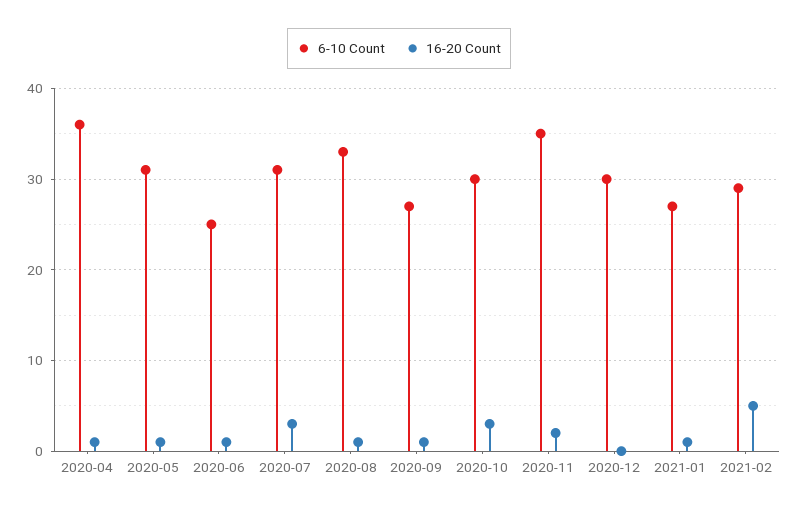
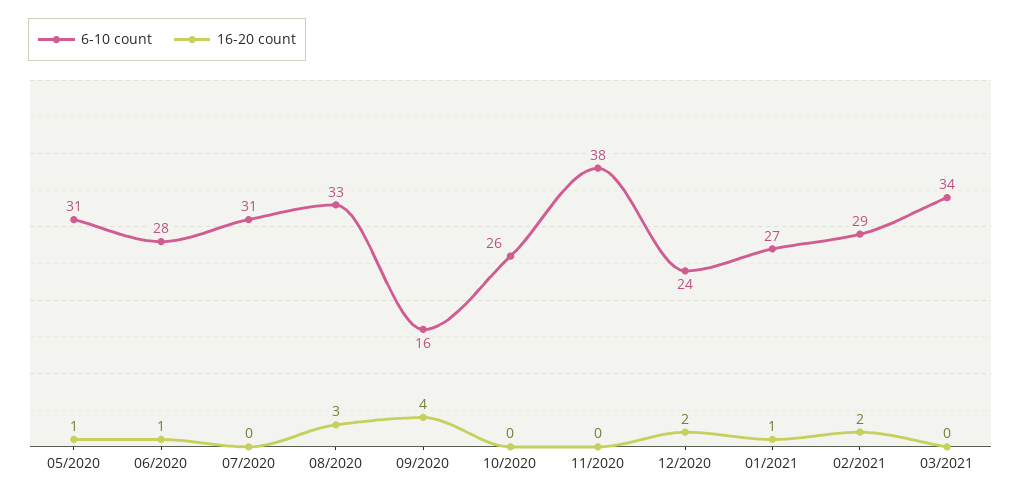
6-10 Count, 2020-04: 36 -> none
16-20 Count, 2020-04: 1 -> none
6-10 Count, 2020-06: 25 -> 28
16-20 Count, 2020-07: 3 -> 0
16-20 Count, 2020-08: 1 -> 3
6-10 Count, 2020-09: 27 -> 16
16-20 Count, 2020-09: 1 -> 4
6-10 Count, 2020-10: 30 -> 26
16-20 Count, 2020-10: 3 -> 0
6-10 Count, 2020-11: 35 -> 38
16-20 Count, 2020-11: 2 -> 0
6-10 Count, 2020-12: 30 -> 24
16-20 Count, 2020-12: 0 -> 2
16-20 Count, 2021-02: 5 -> 2
6-10 Count, 03/2021: none -> 34
16-20 Count, 03/2021: none -> 0

